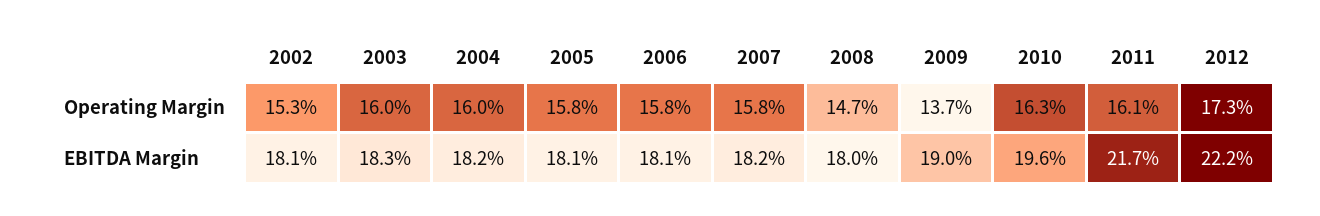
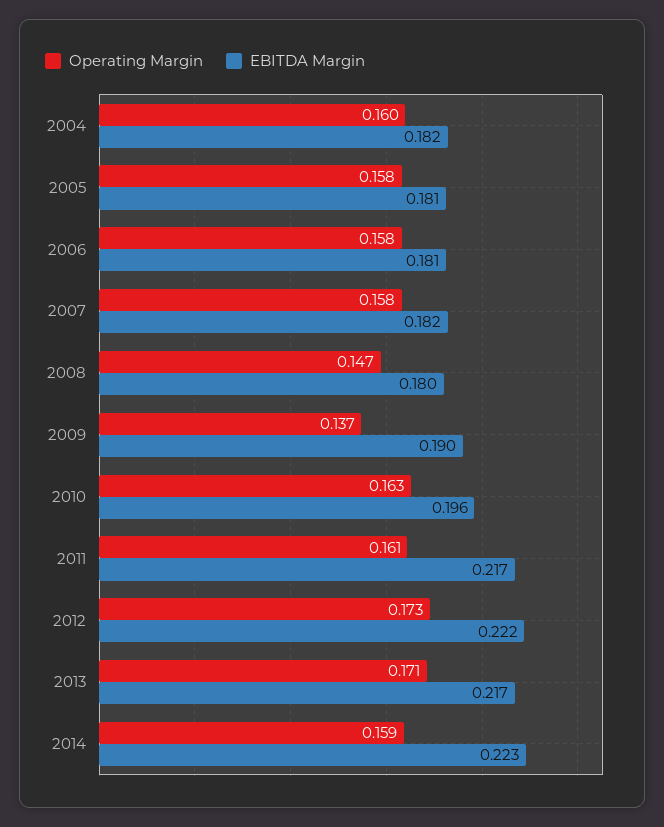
Operating Margin, 2002: 0.153 -> none
Operating Margin, 2003: 0.16 -> none
EBITDA Margin, 2002: 0.181 -> none
EBITDA Margin, 2003: 0.183 -> none
Operating Margin, 2013: none -> 0.171
EBITDA Margin, 2013: none -> 0.217
Operating Margin, 2014: none -> 0.159
EBITDA Margin, 2014: none -> 0.223

